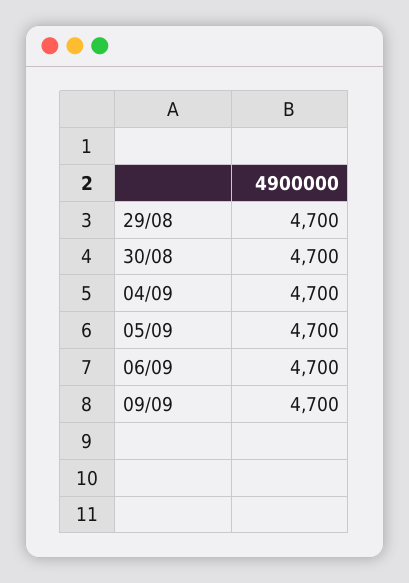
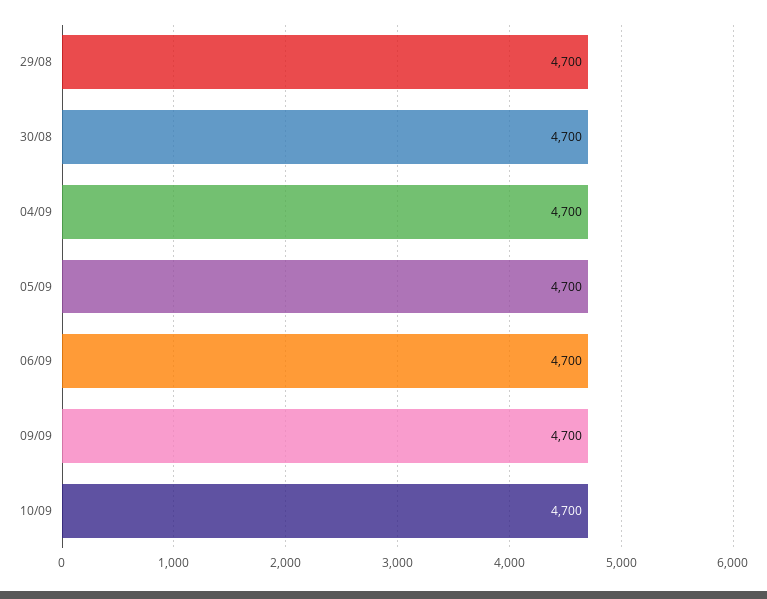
10/09: none -> 4700

